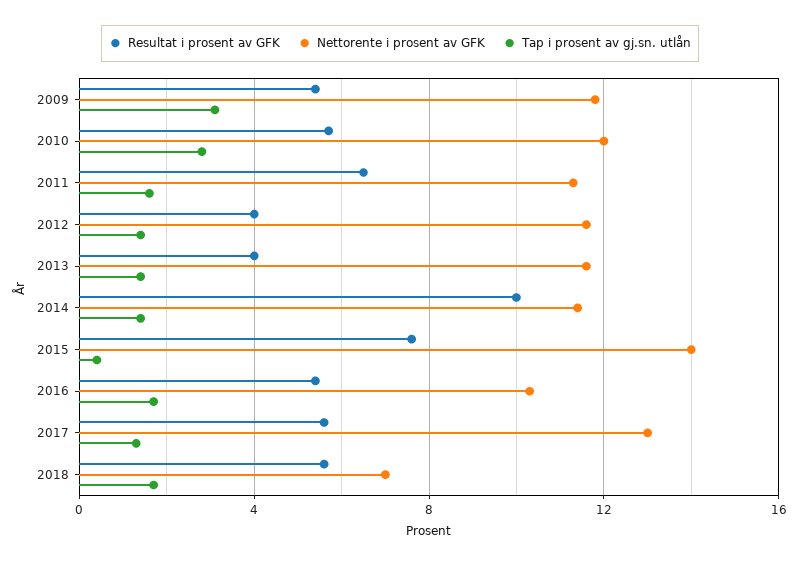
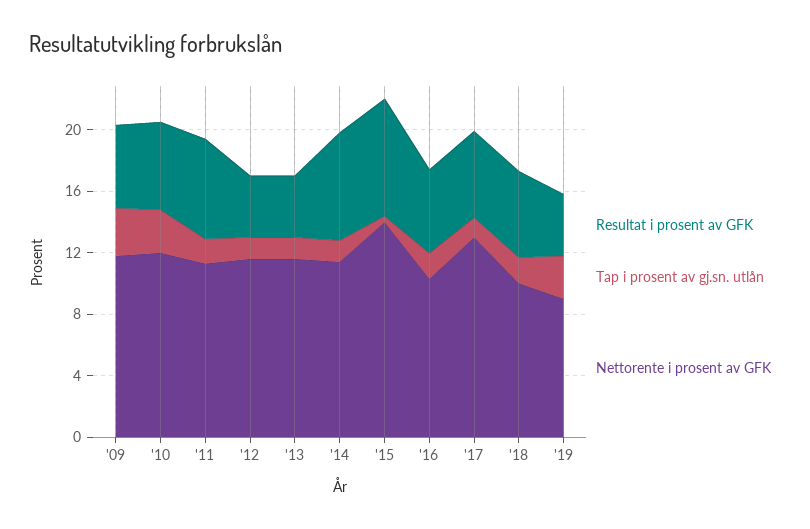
Resultat i prosent av GFK, 2014: 10 -> 7
Nettorente i prosent av GFK, 2018: 7 -> 10
Resultat i prosent av GFK, '19: none -> 4
Tap i prosent av gj.sn. utlån, '19: none -> 3
Nettorente i prosent av GFK, '19: none -> 9

